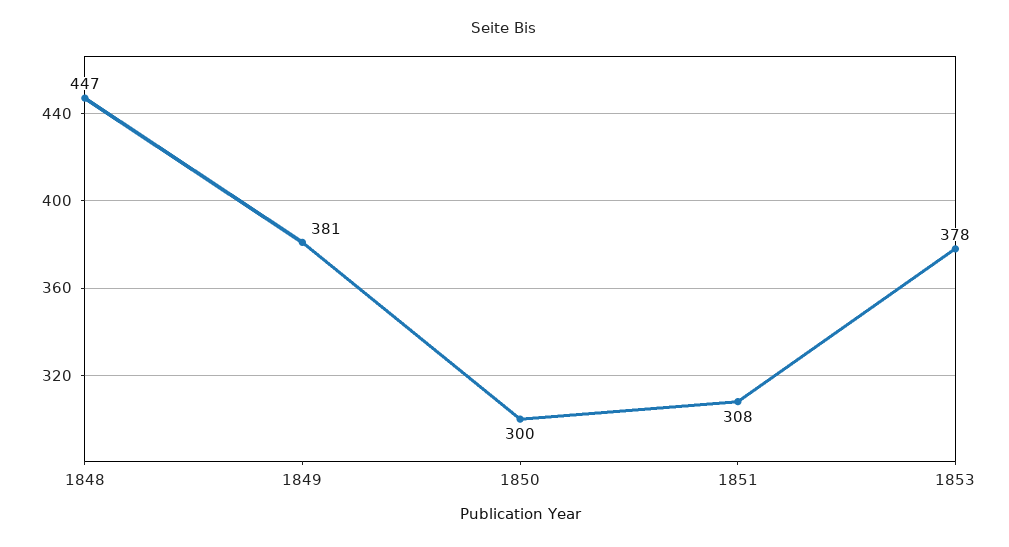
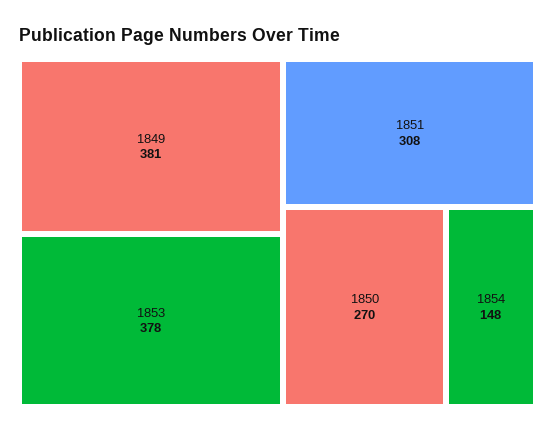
1848: 447 -> none
1850: 300 -> 270
1854: none -> 148

